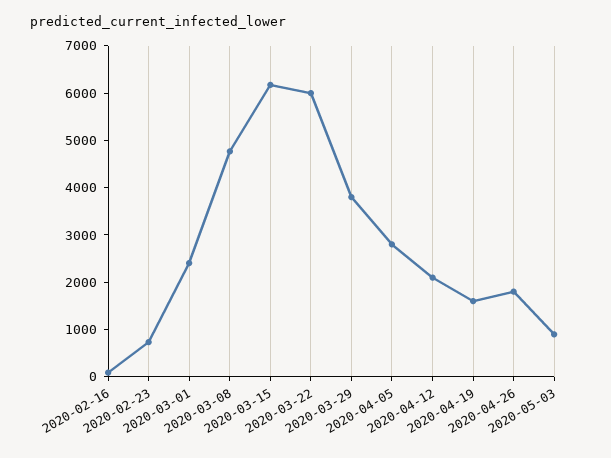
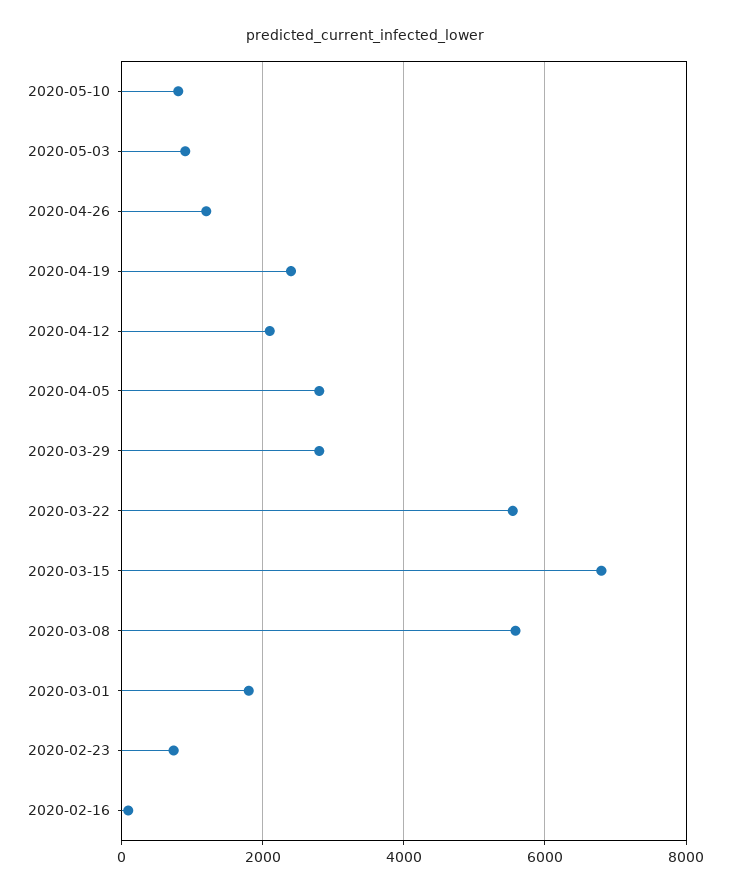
2020-03-01: 2400 -> 1800
2020-03-08: 4800 -> 5600
2020-03-15: 6200 -> 6800
2020-03-22: 6000 -> 5600
2020-03-29: 3800 -> 2800
2020-04-19: 1600 -> 2400
2020-04-26: 1800 -> 1200
2020-05-10: none -> 800

